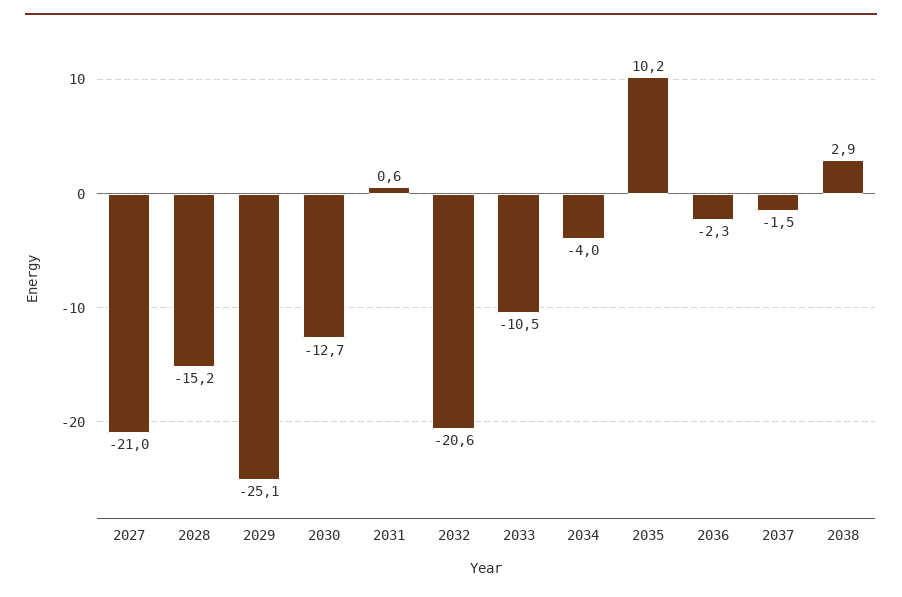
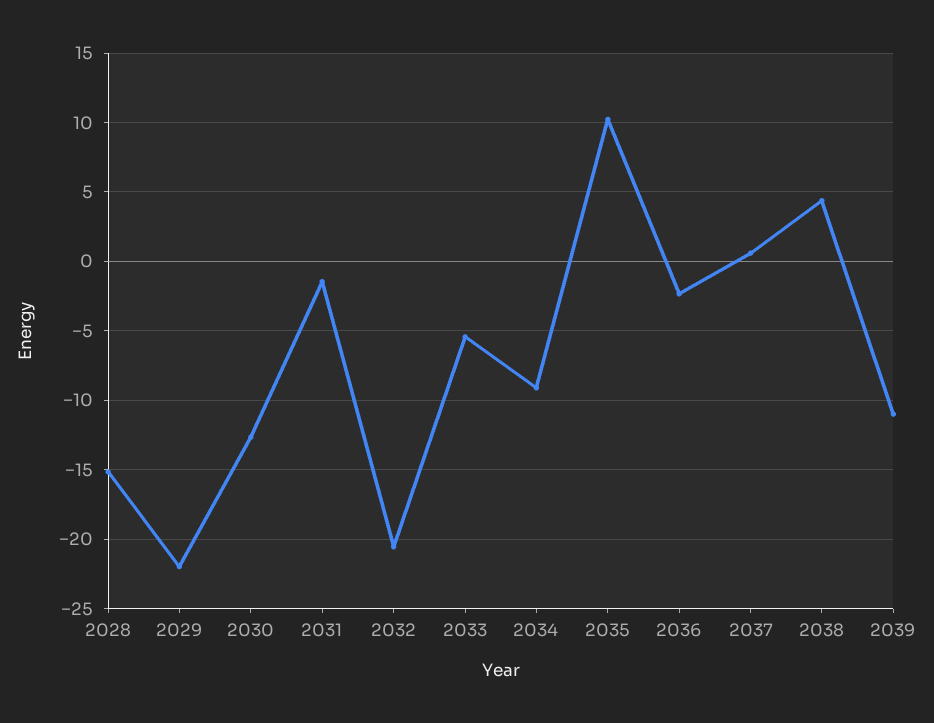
2027: -21 -> none
2029: -25.1 -> -22
2031: 0.6 -> -1.5
2033: -10.5 -> -5.5
2034: -4 -> -9
2037: -1.5 -> 0.5
2038: 2.9 -> 4.5
2039: none -> -11

